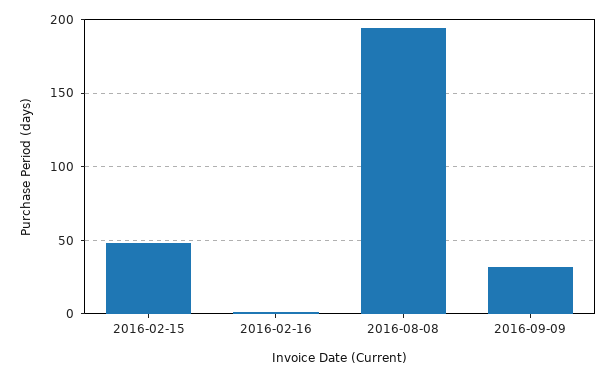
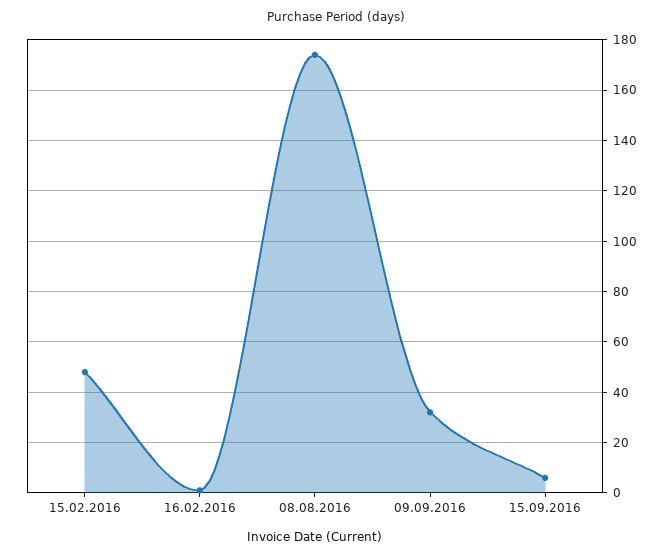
2016-08-08: 195 -> 175
15.09.2016: none -> 5

